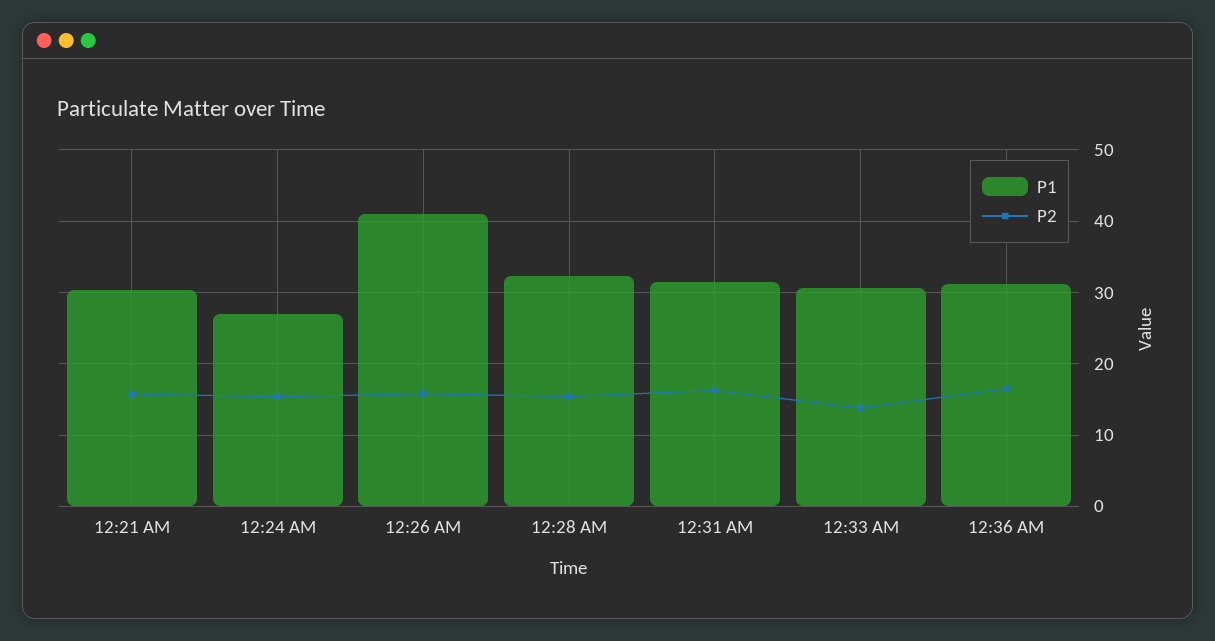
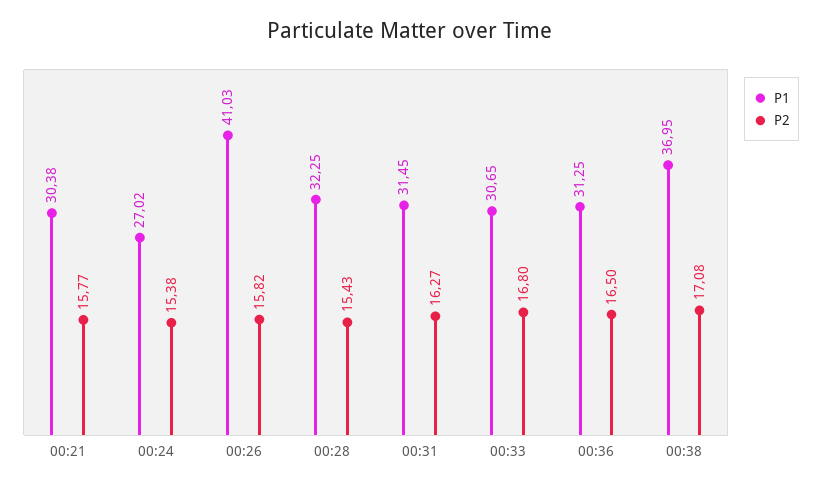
P2, 12:33 AM: 14 -> 16.8
P1, 00:38: none -> 36.95
P2, 00:38: none -> 17.08

